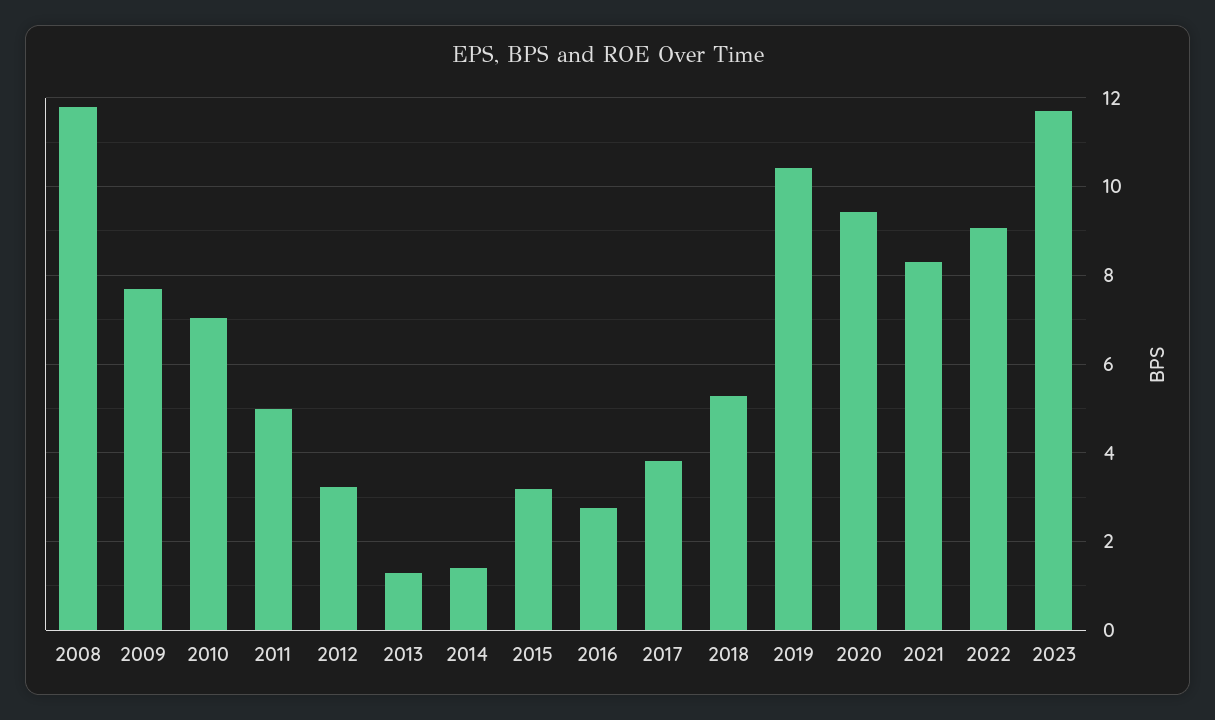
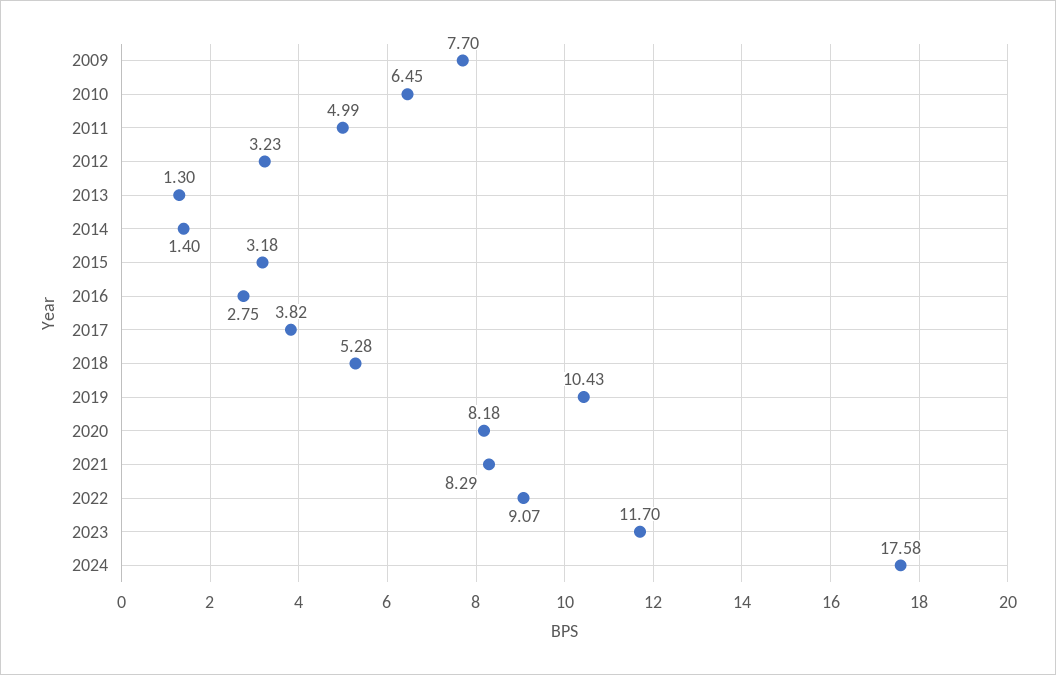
2008: 11.8 -> none
2010: 7 -> 6.45
2020: 9.4 -> 8.18
2024: none -> 17.58

